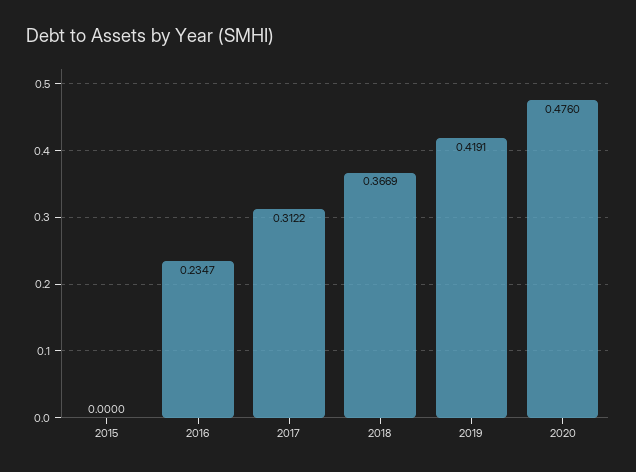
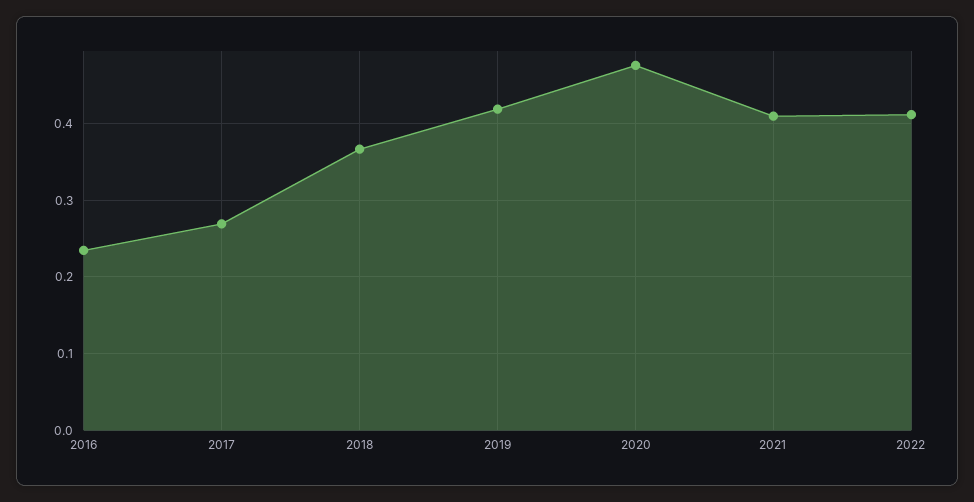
2015: 0 -> none
2017: 0.3122 -> 0.27
2021: none -> 0.41
2022: none -> 0.41

